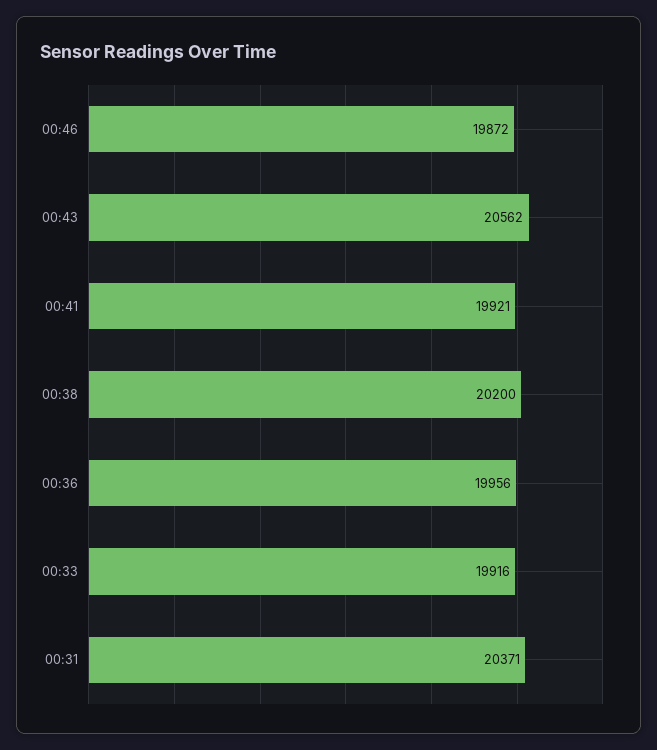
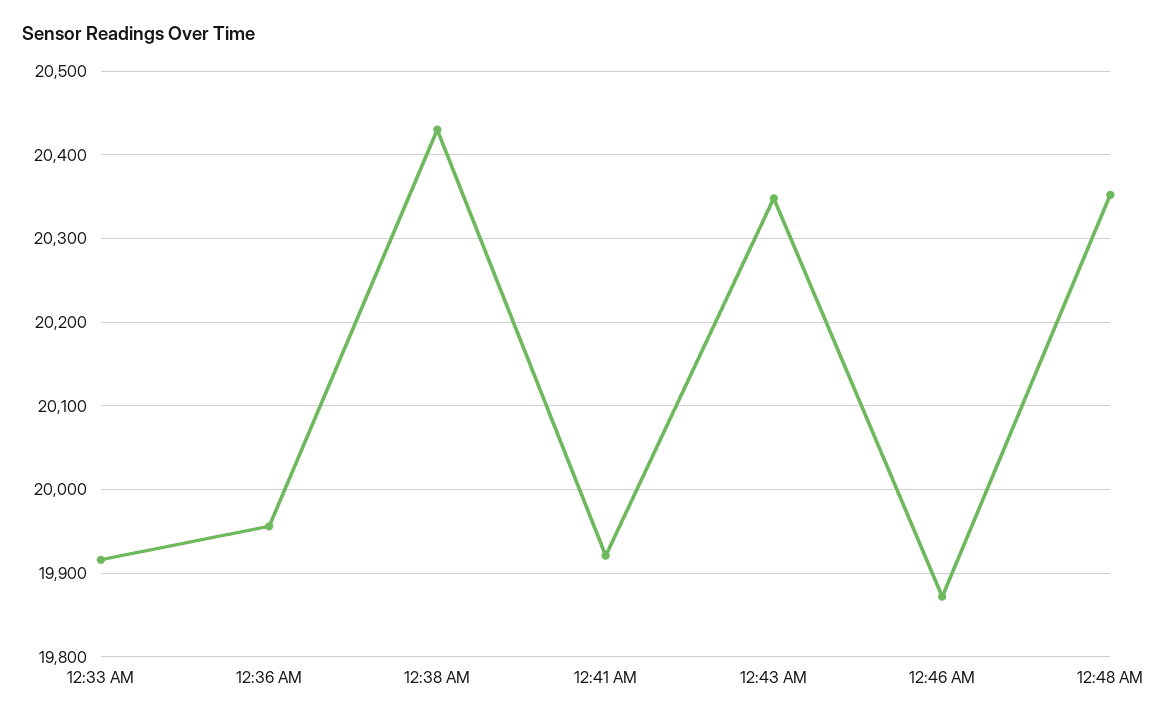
00:43: 20562 -> 20350
00:38: 20200 -> 20430
00:31: 20371 -> none
12:48 AM: none -> 20350

